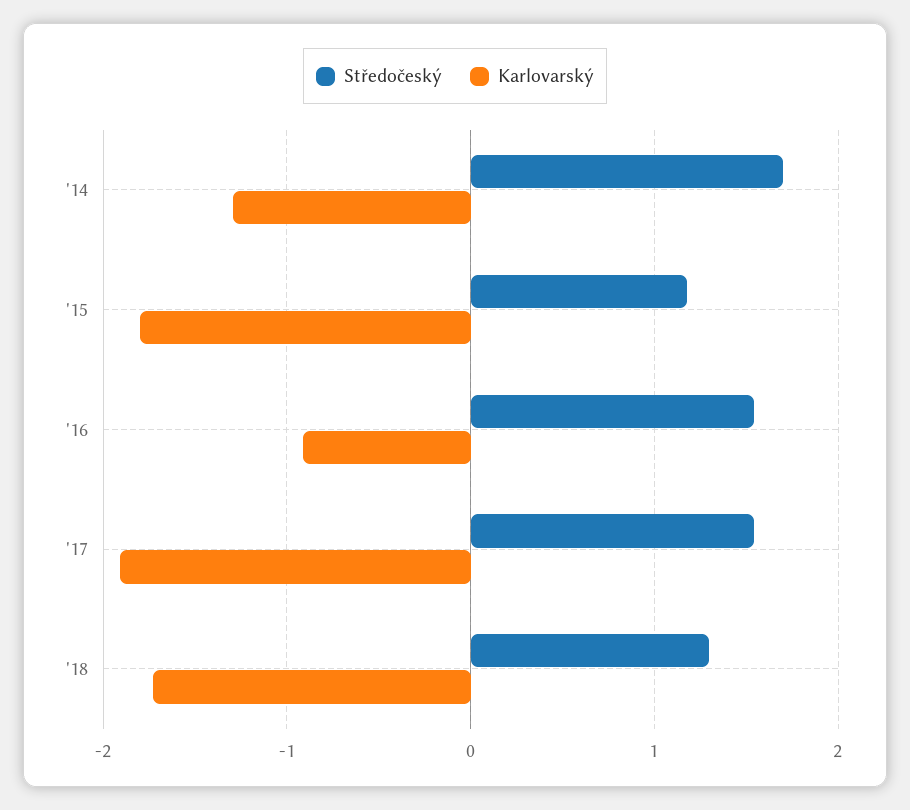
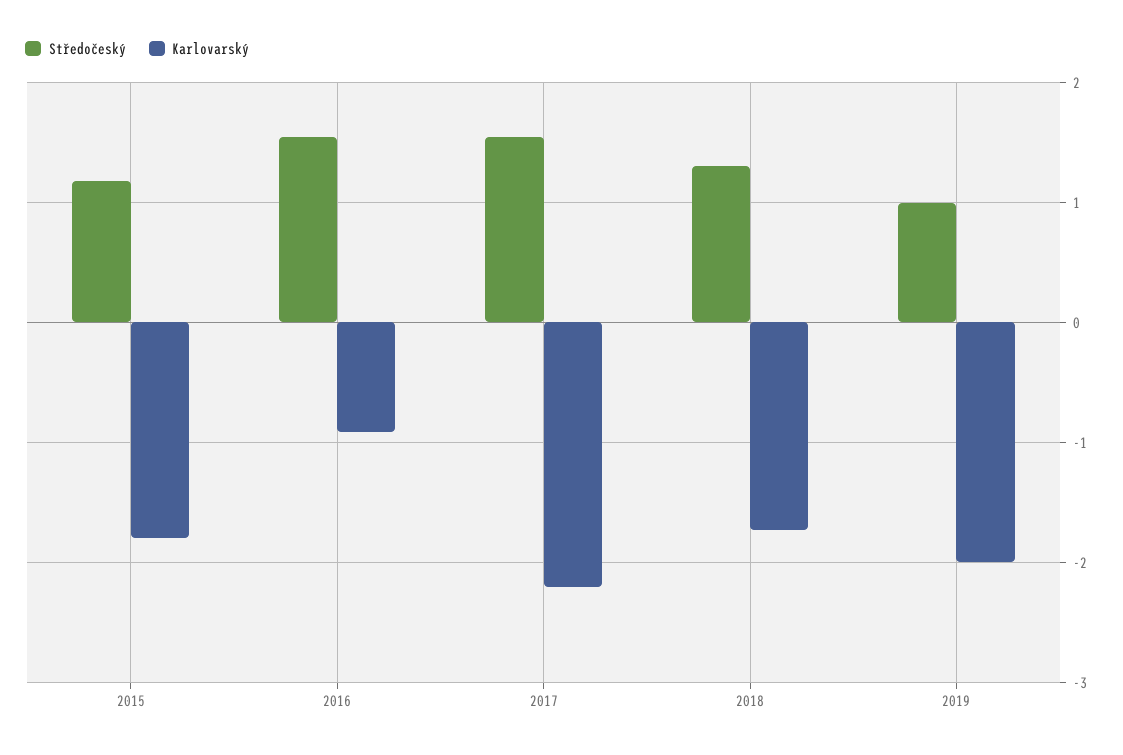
Středočeský, '14: 1.7 -> none
Karlovarský, '14: -1.3 -> none
Karlovarský, '17: -1.9 -> -2.2
Středočeský, 2019: none -> 1
Karlovarský, 2019: none -> -2

